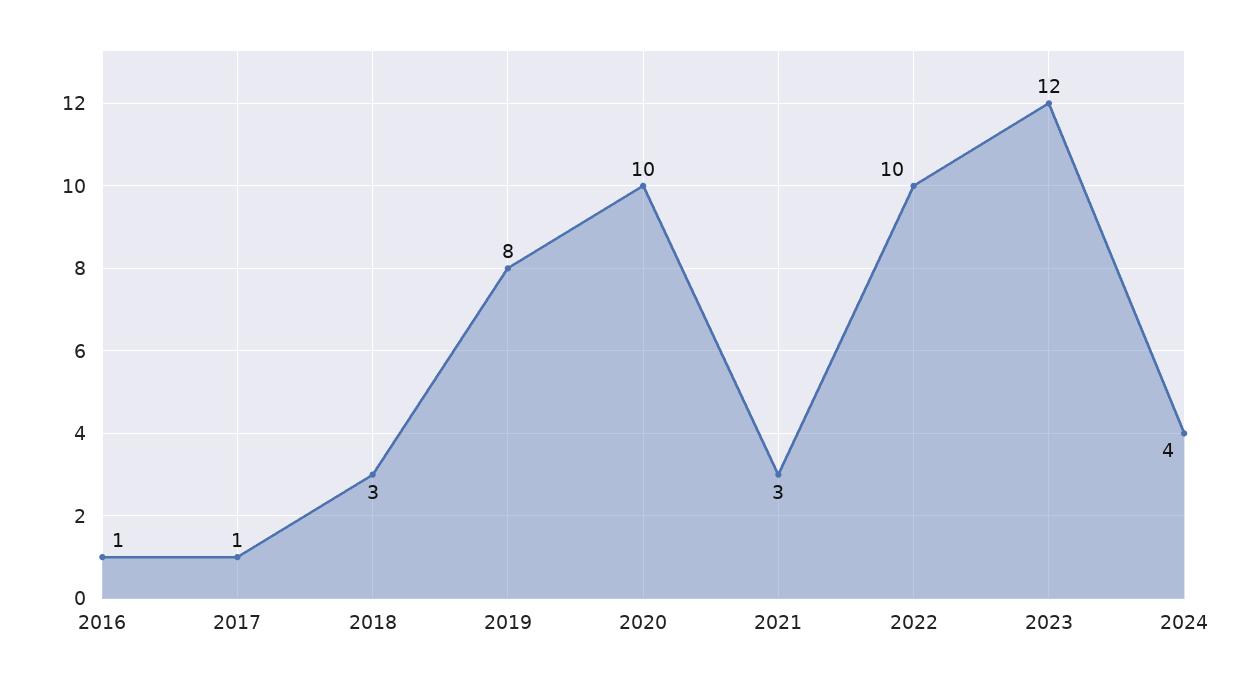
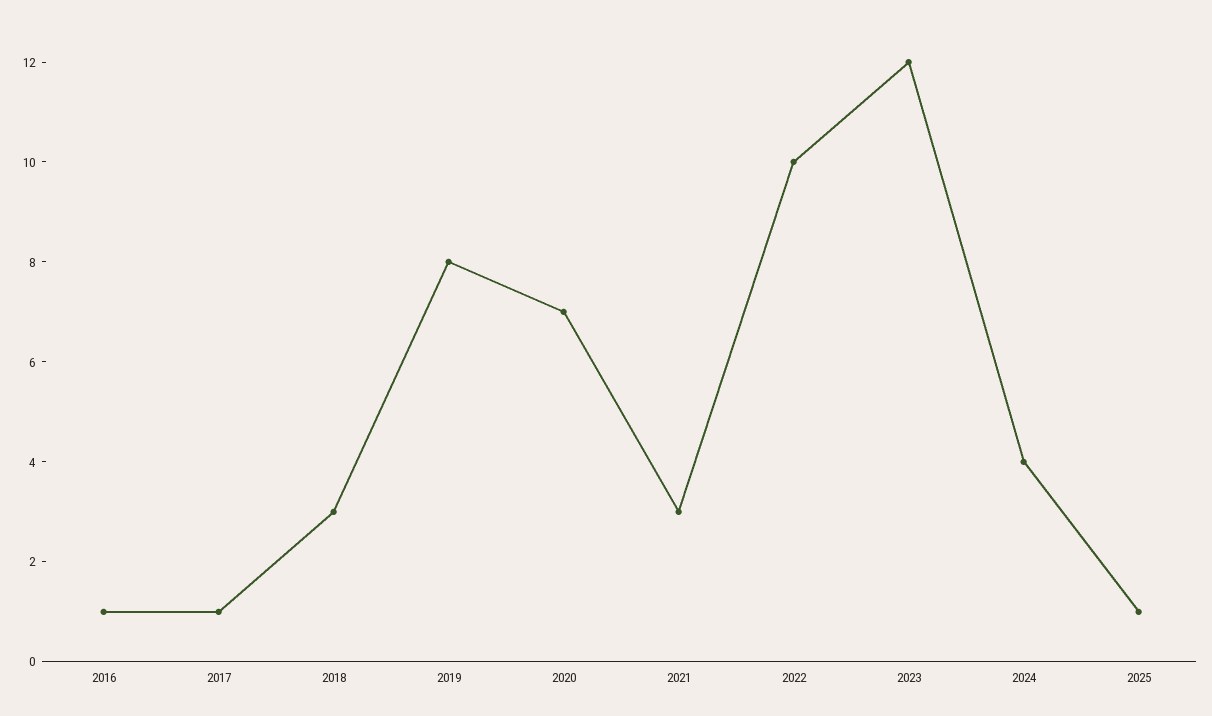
2020: 10 -> 7
2025: none -> 1

